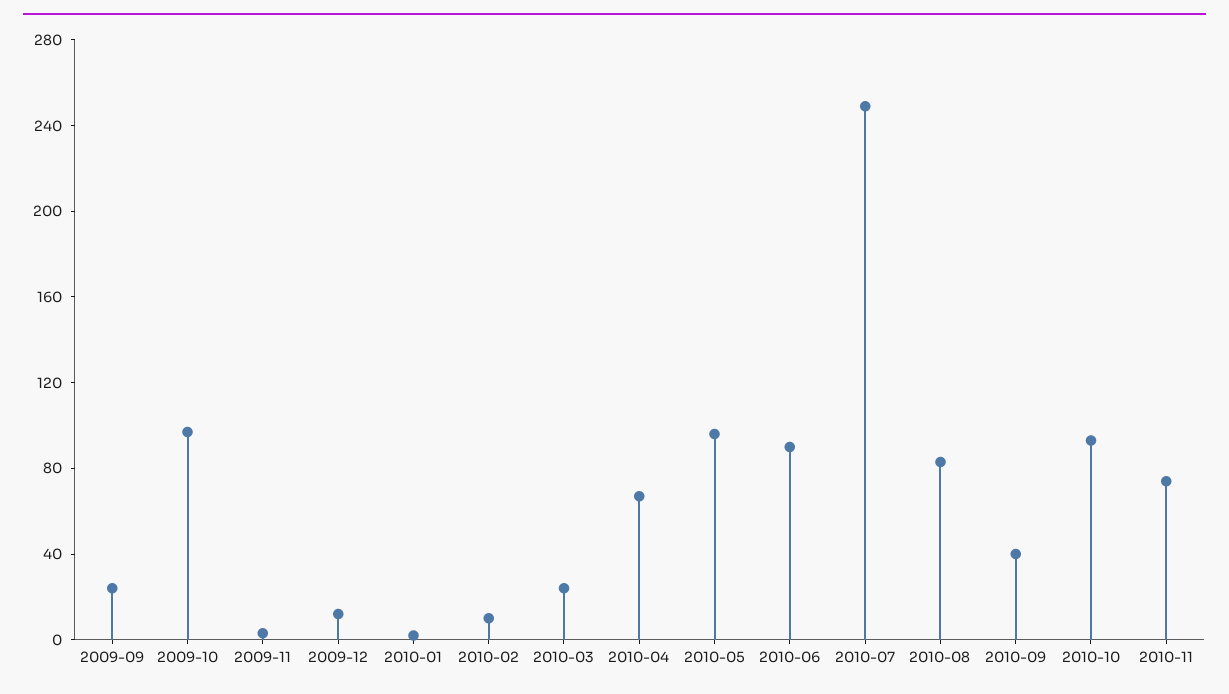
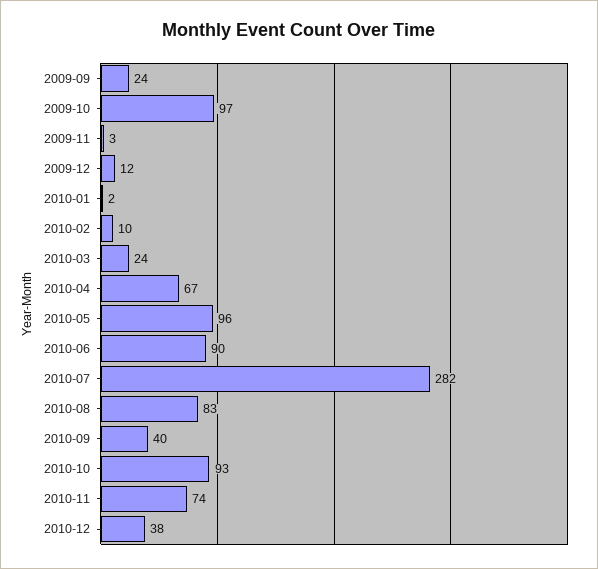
2010-07: 250 -> 282
2010-12: none -> 38

